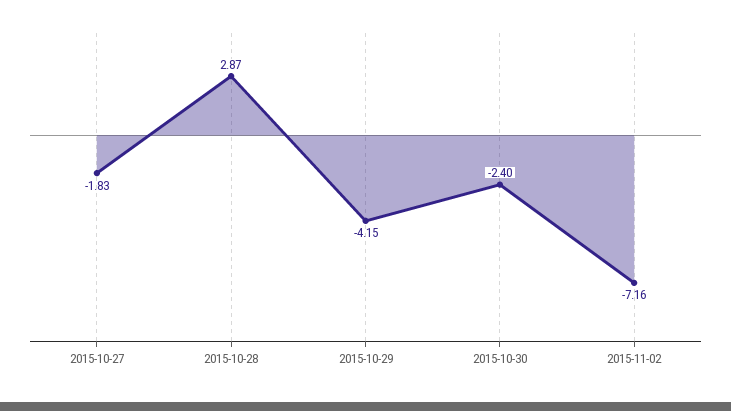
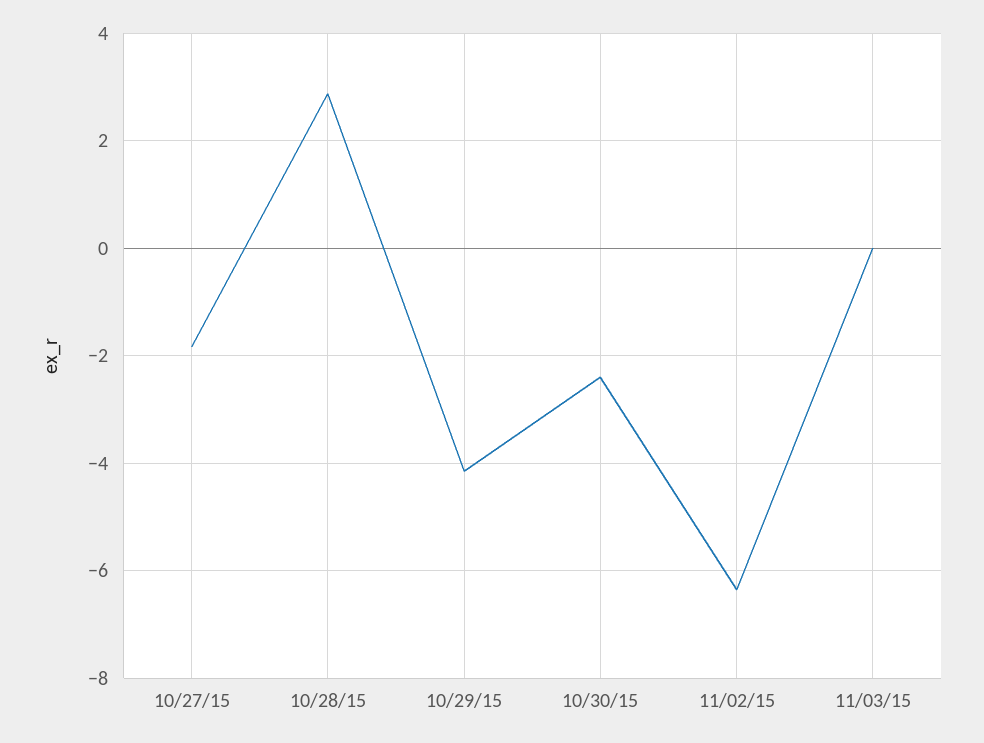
2015-11-02: -7.16 -> -6.4
11/03/15: none -> 0

